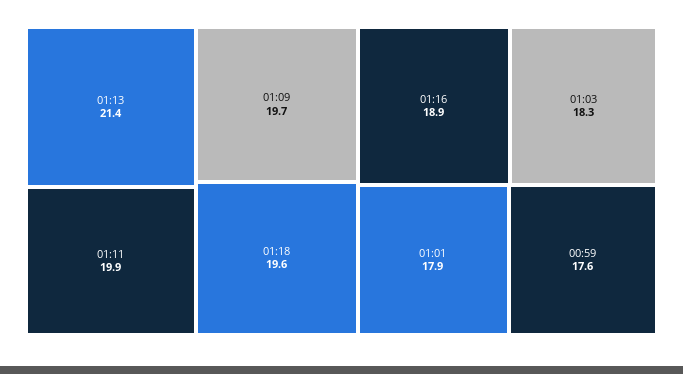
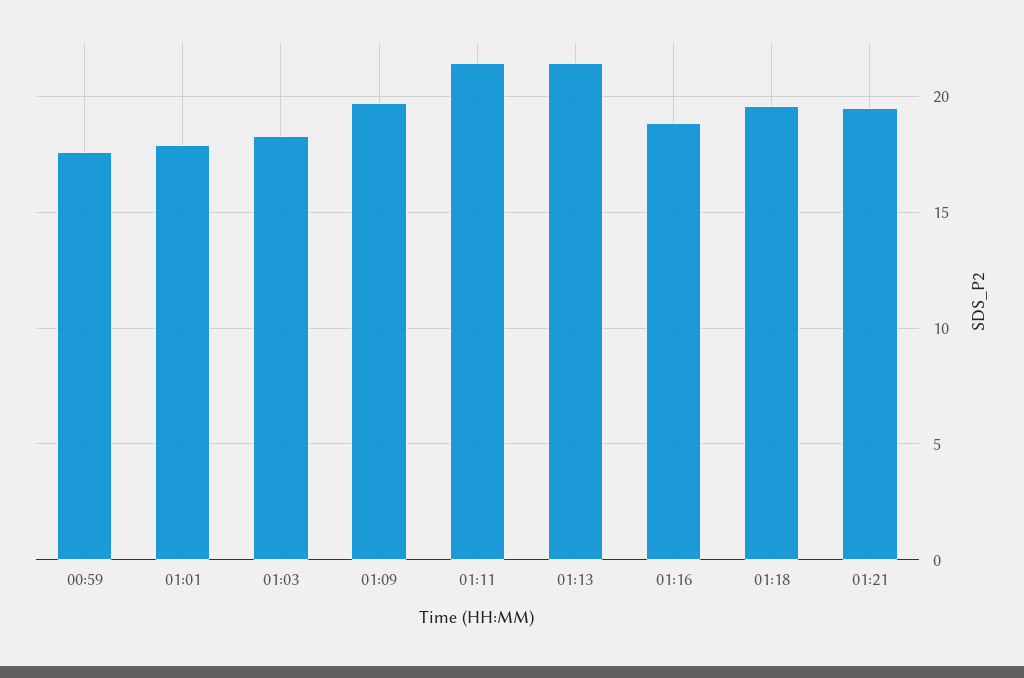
01:11: 19.9 -> 21.5
01:21: none -> 19.5

